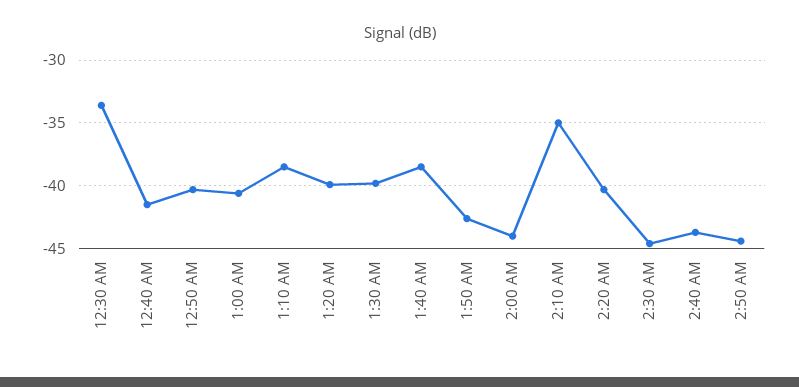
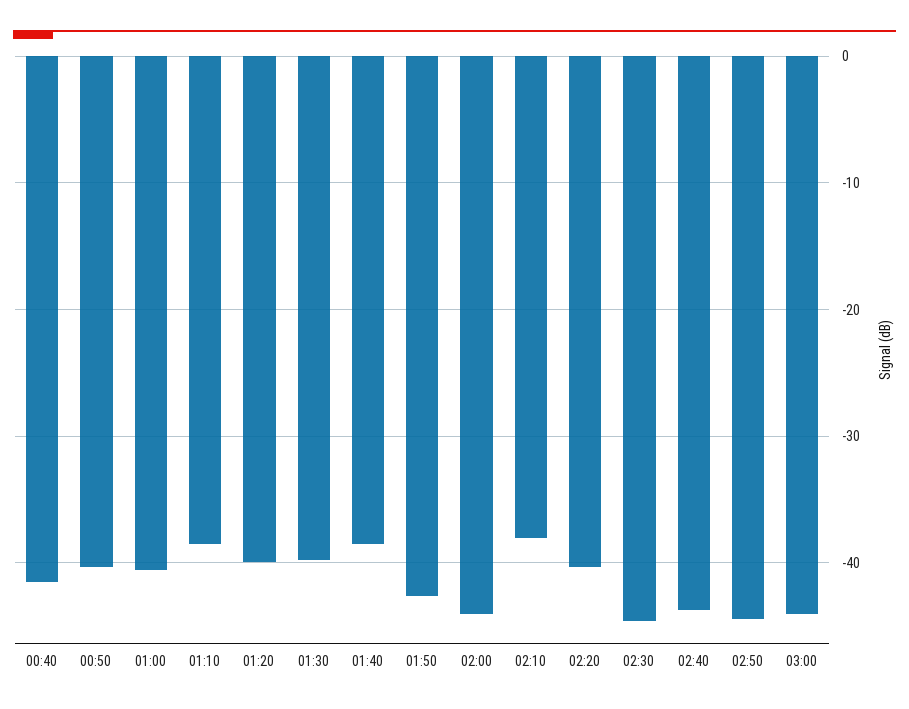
12:30 AM: -33.5 -> none
2:10 AM: -35 -> -38
03:00: none -> -44

